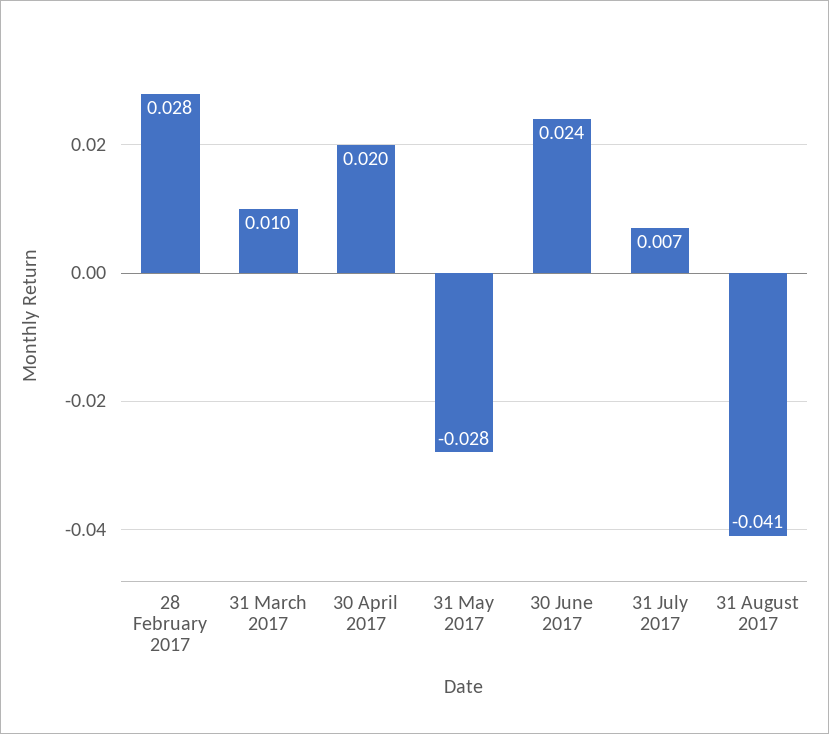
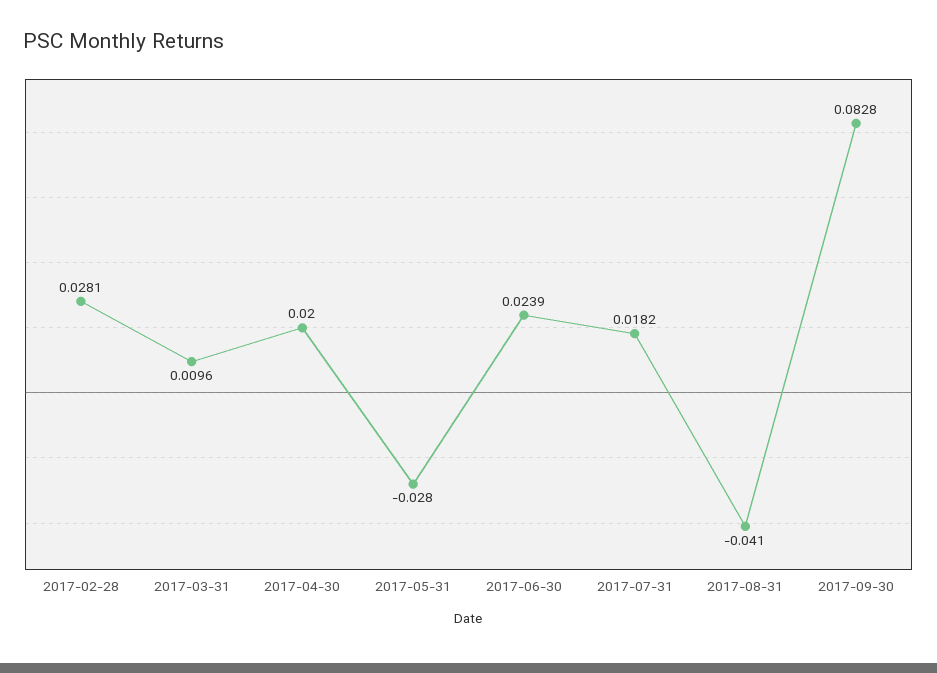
31 July 2017: 0.007 -> 0.0182
2017-09-30: none -> 0.0828

